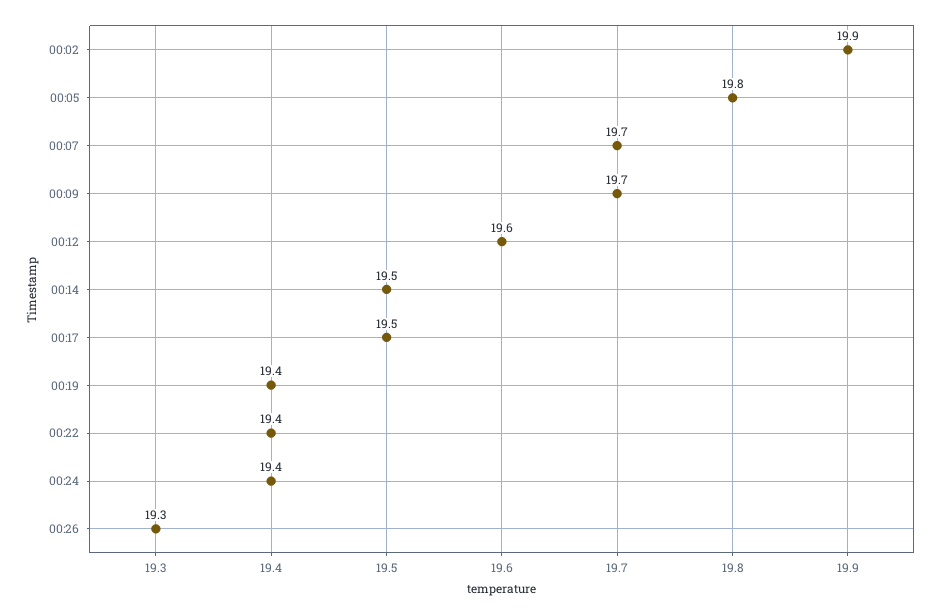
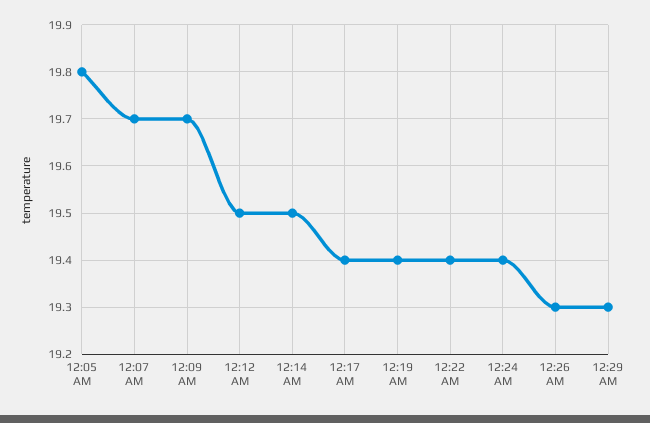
00:02: 19.9 -> none
00:12: 19.6 -> 19.5
00:17: 19.5 -> 19.4
12:29 AM: none -> 19.3

